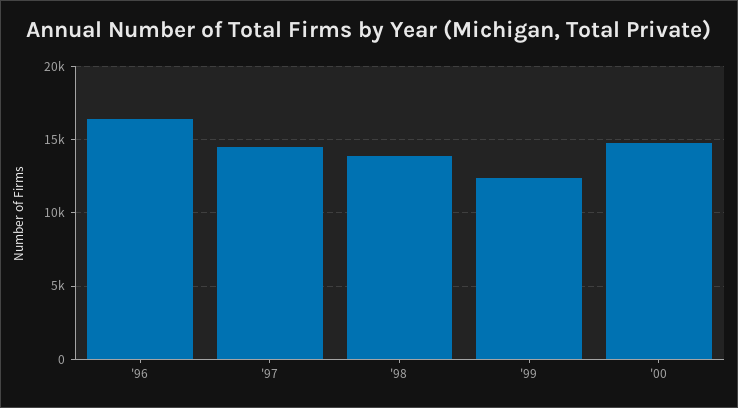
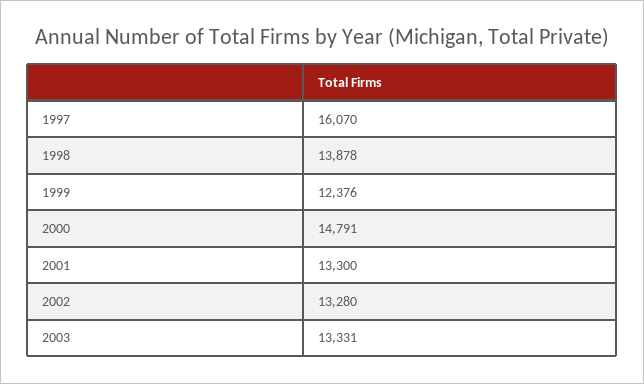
'96: 16500 -> none
'97: 14500 -> 16070
2001: none -> 13300
2002: none -> 13280
2003: none -> 13331

